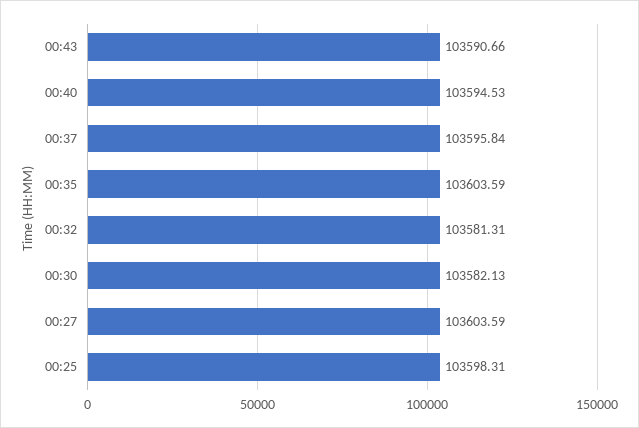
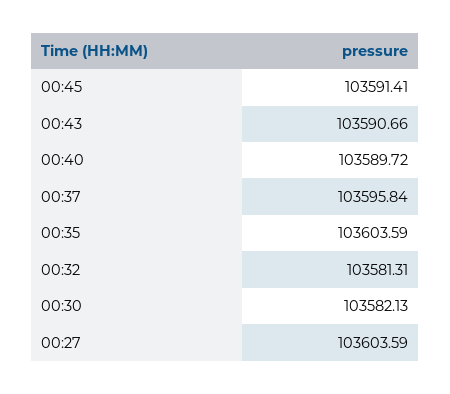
00:40: 103594.53 -> 103589.72
00:25: 103598.31 -> none
00:45: none -> 103591.41

